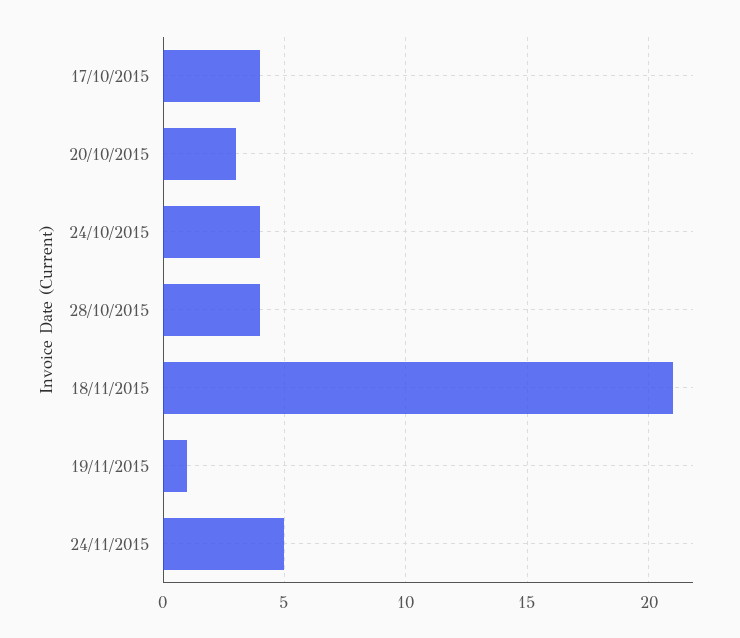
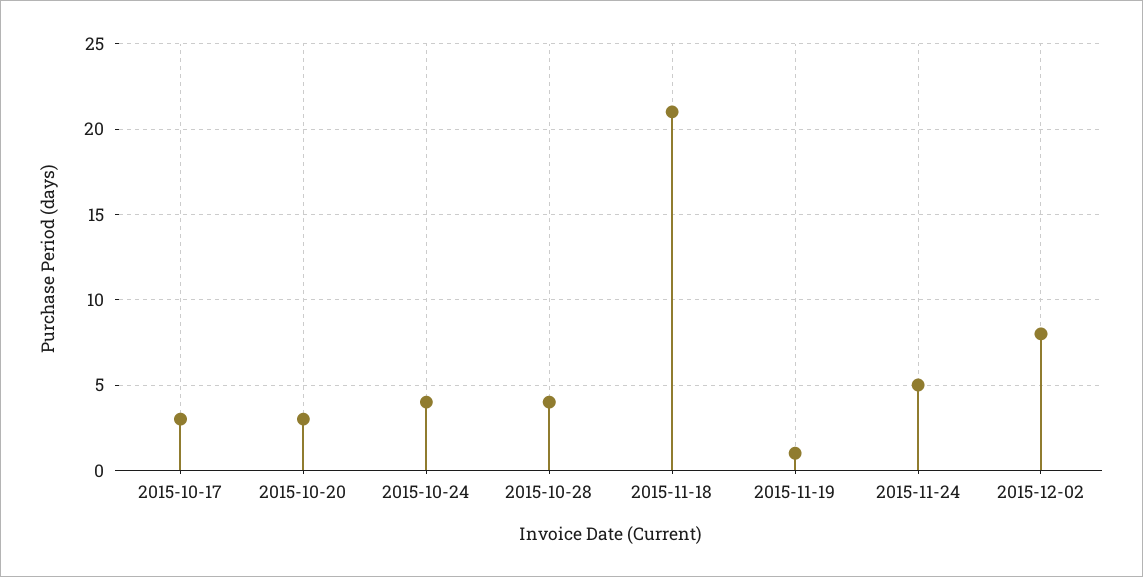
17/10/2015: 4 -> 3
2015-12-02: none -> 8

